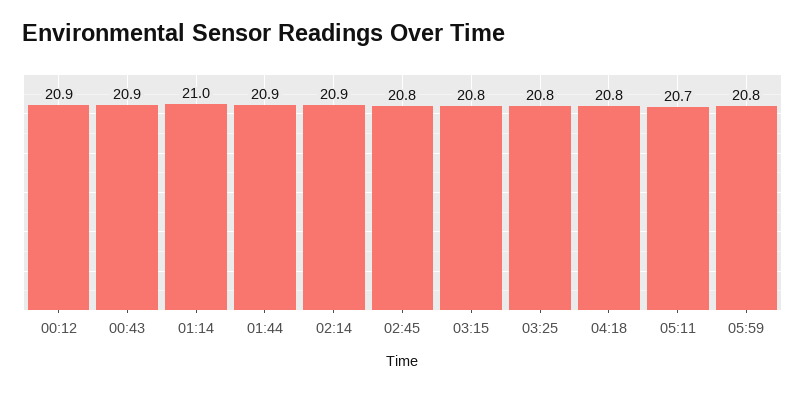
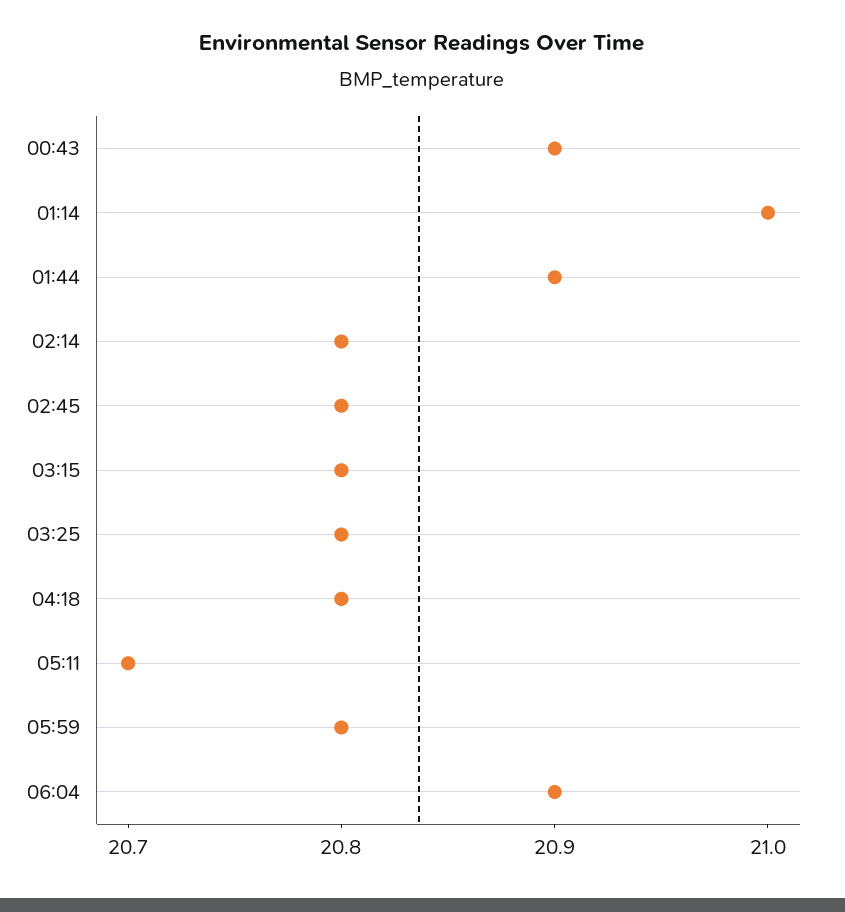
00:12: 20.9 -> none
02:14: 20.9 -> 20.8
06:04: none -> 20.9

